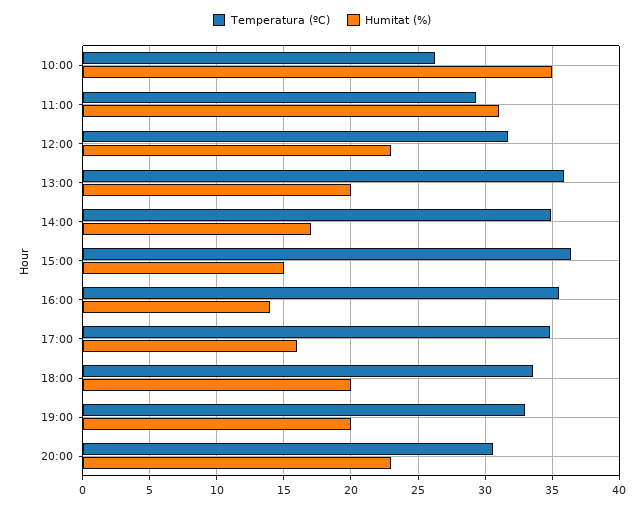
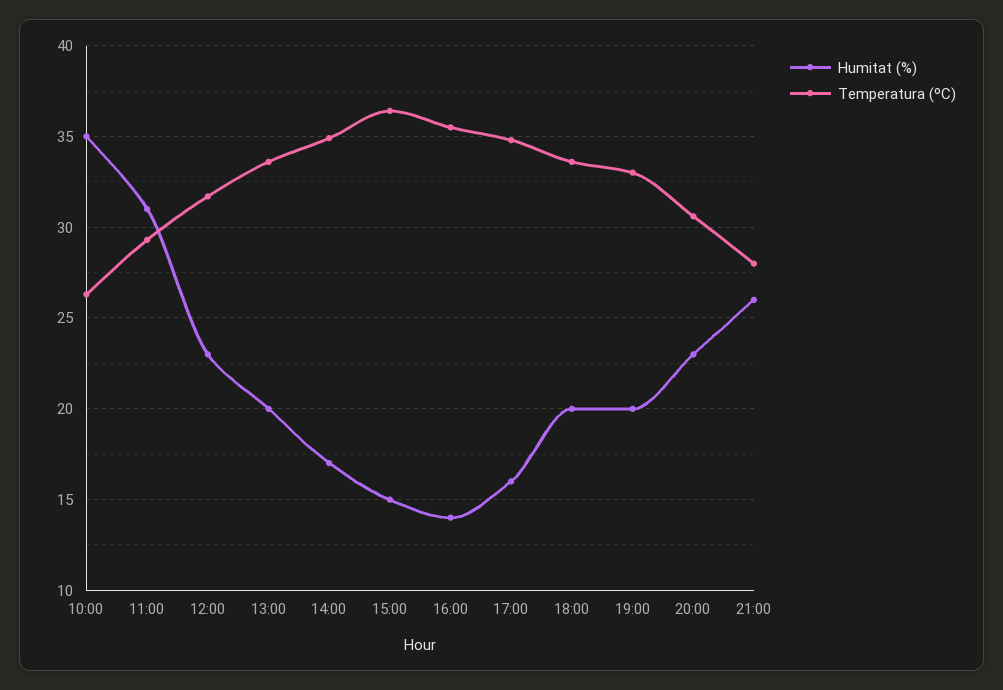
Temperatura (ºC), 13:00: 36 -> 33.5
Humitat (%), 21:00: none -> 26
Temperatura (ºC), 21:00: none -> 28

